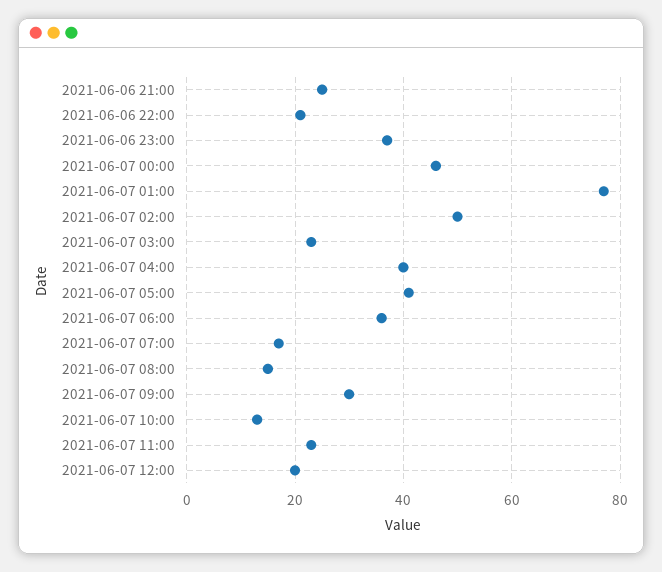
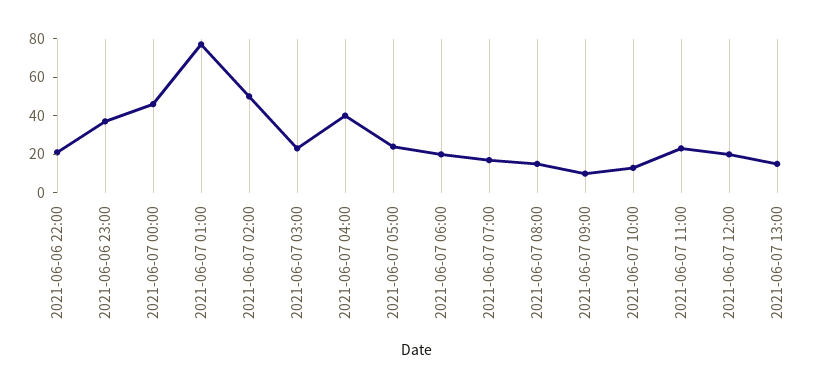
2021-06-06 21:00: 25 -> none
2021-06-07 05:00: 40 -> 25
2021-06-07 06:00: 35 -> 20
2021-06-07 09:00: 30 -> 10
2021-06-07 13:00: none -> 15

